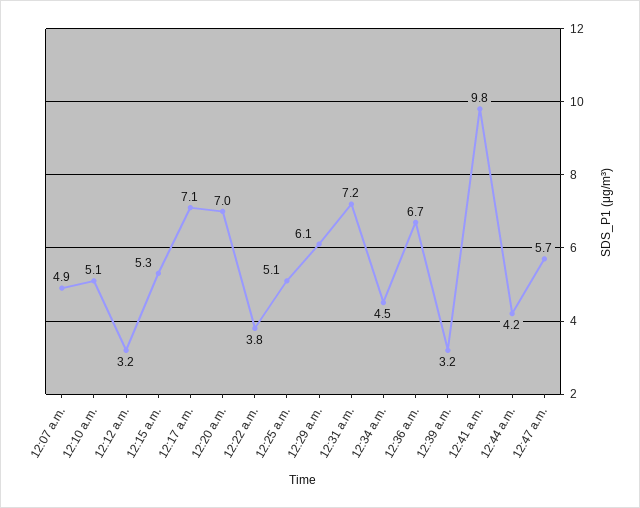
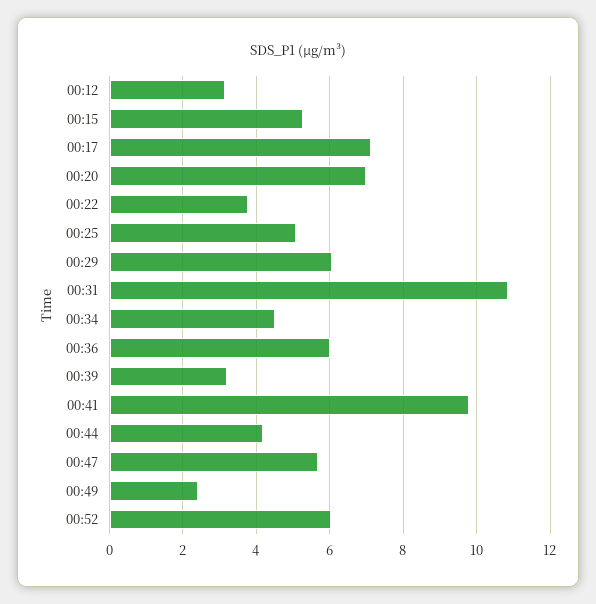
12:07 a.m.: 4.9 -> none
12:10 a.m.: 5.1 -> none
12:31 a.m.: 7.2 -> 10.8
12:36 a.m.: 6.7 -> 6
00:49: none -> 2.4
00:52: none -> 6

